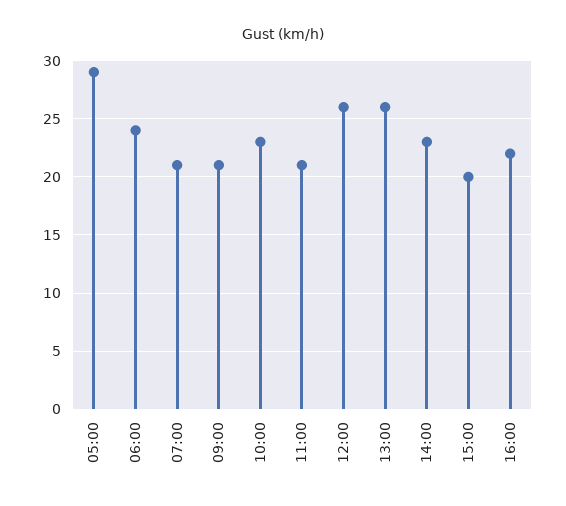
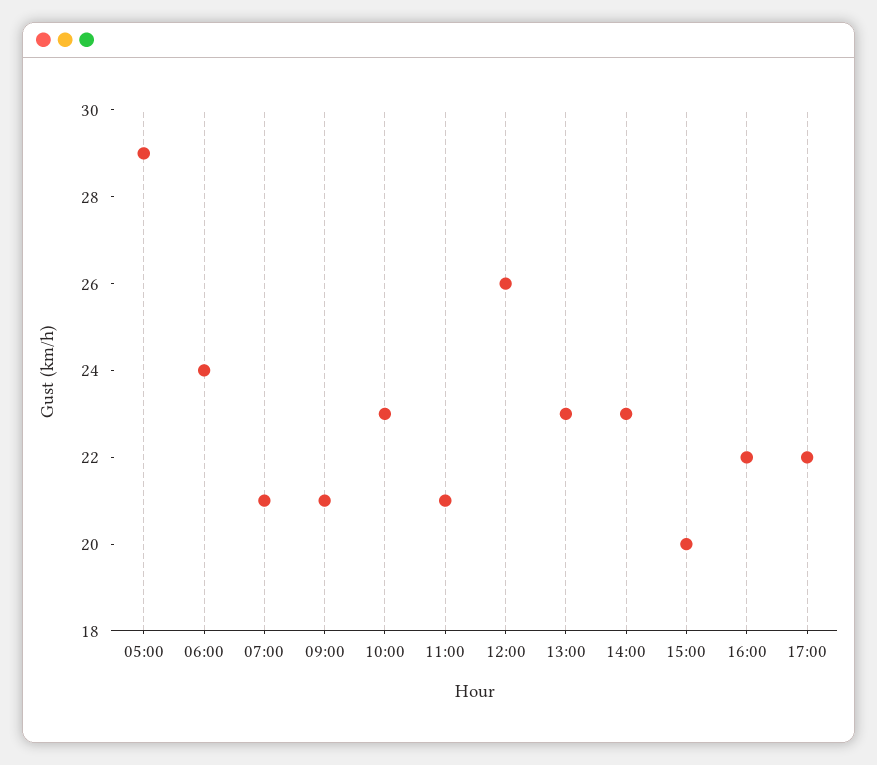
13:00: 26 -> 23
17:00: none -> 22

